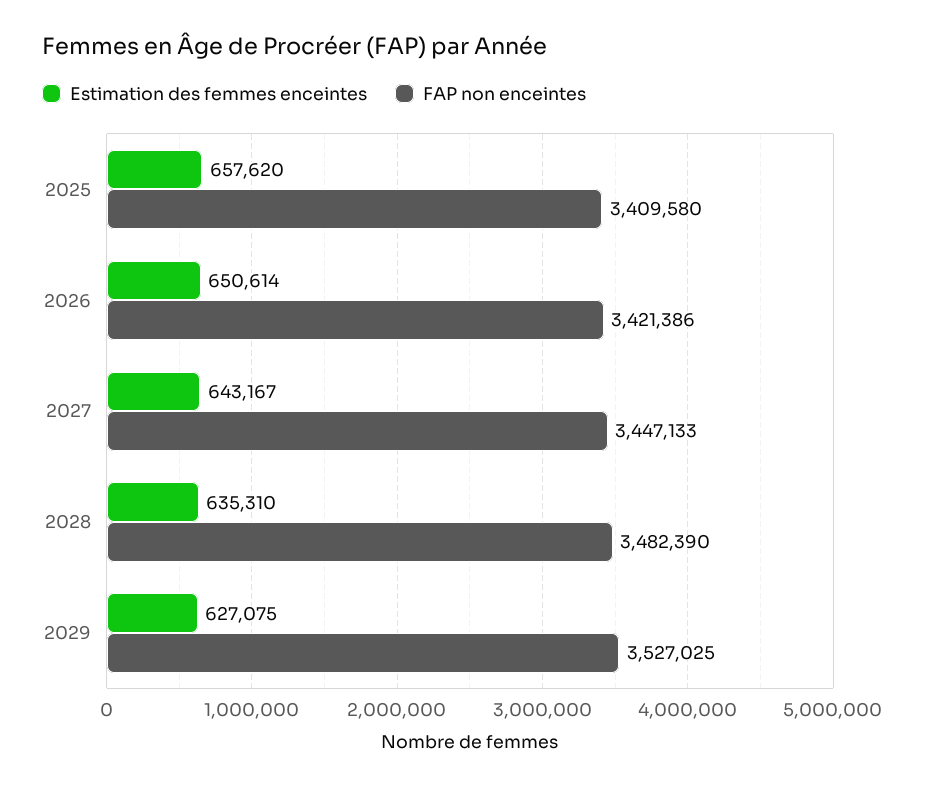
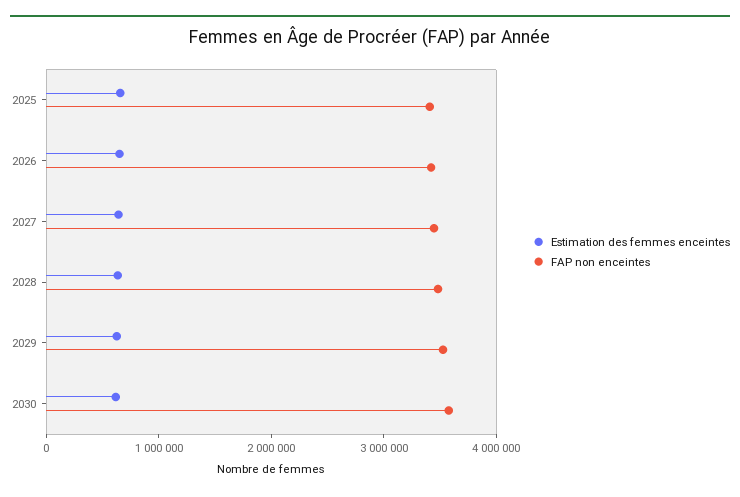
Estimation des femmes enceintes, 2030: none -> 600000
FAP non enceintes, 2030: none -> 3600000

